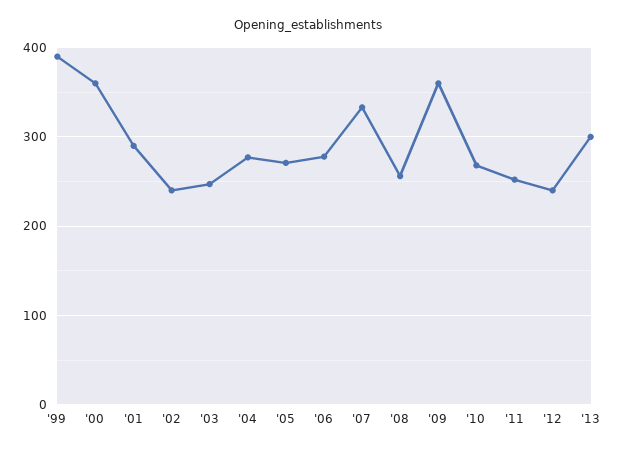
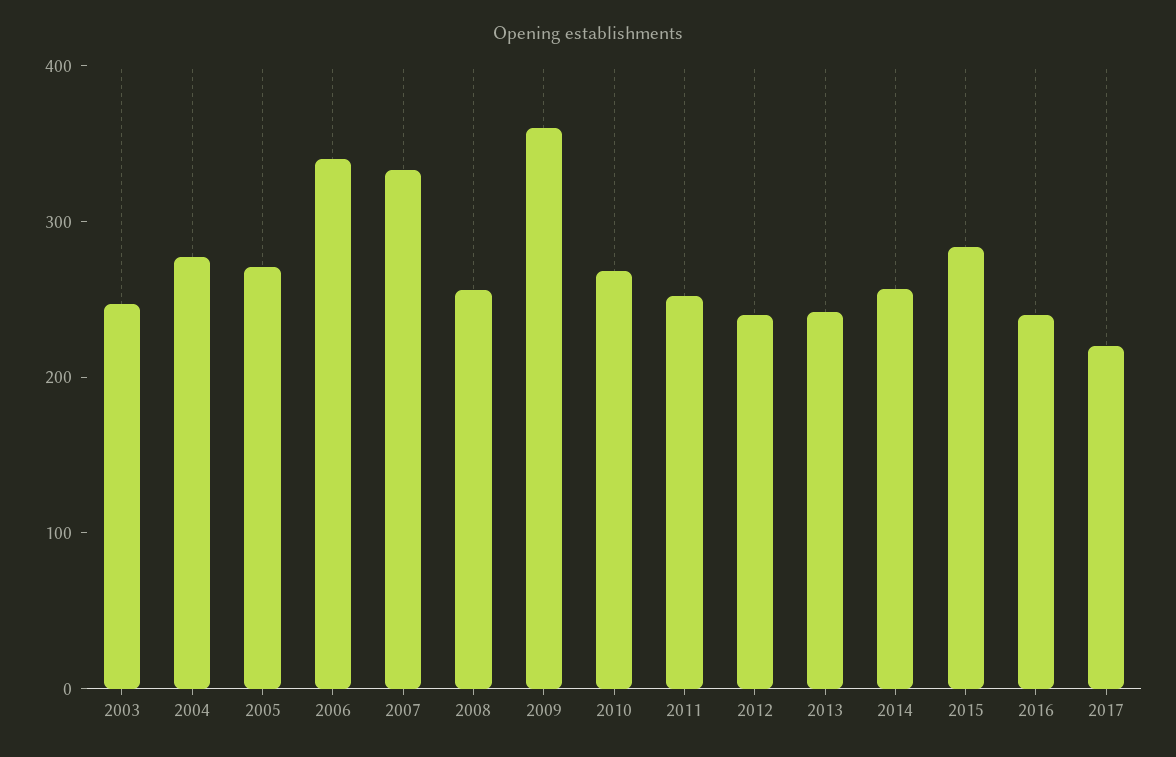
'99: 390 -> none
'00: 360 -> none
'01: 290 -> none
'02: 240 -> none
'06: 280 -> 340
'13: 300 -> 240
2014: none -> 260
2015: none -> 280
2016: none -> 240
2017: none -> 220

